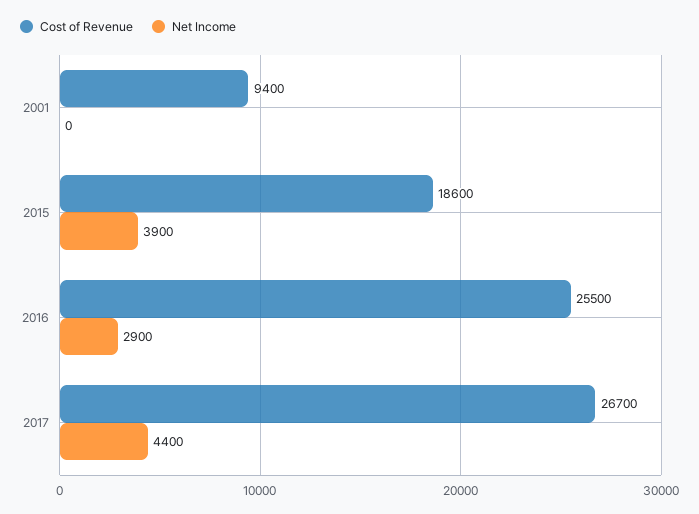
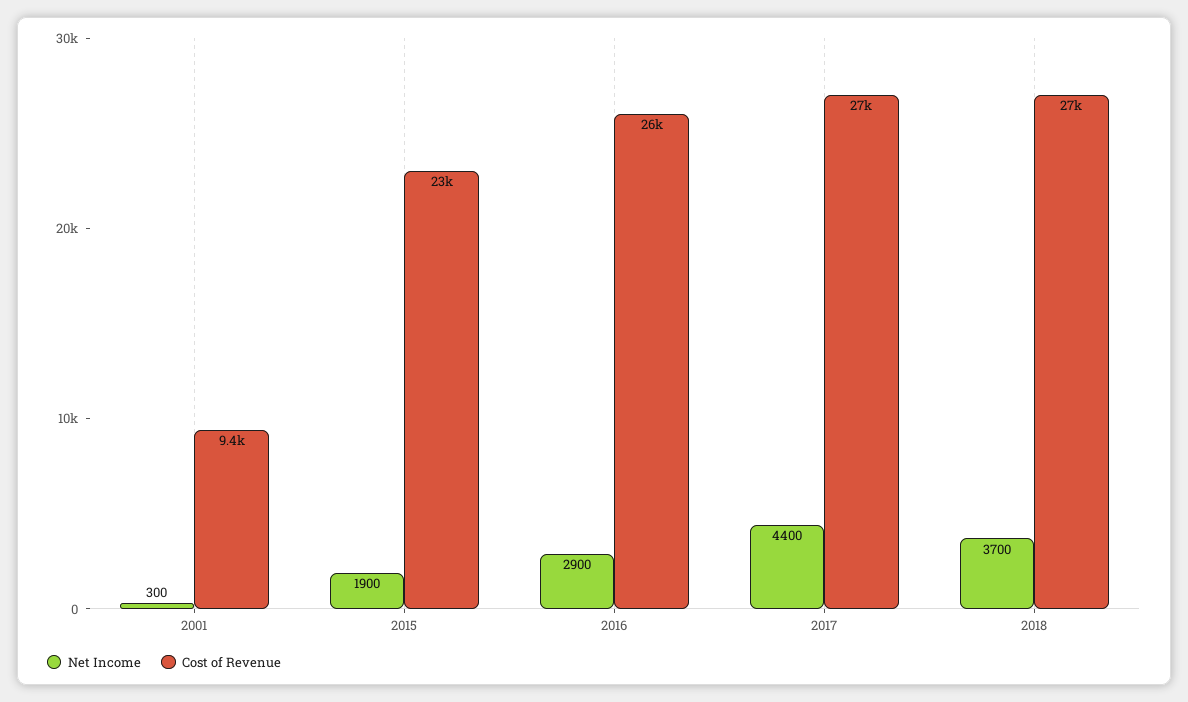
Net Income, 2001: 0 -> 300
Cost of Revenue, 2015: 18600 -> 23000
Net Income, 2015: 3900 -> 1900
Net Income, 2018: none -> 3700
Cost of Revenue, 2018: none -> 27000

